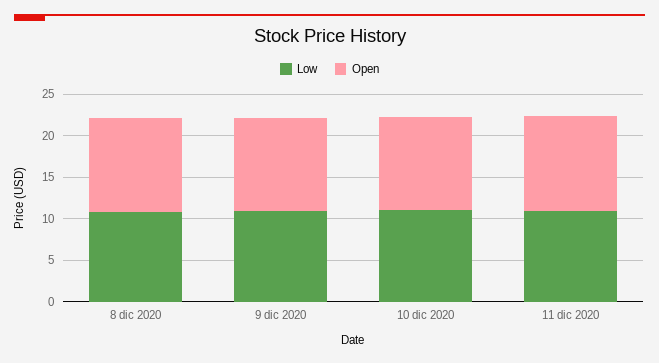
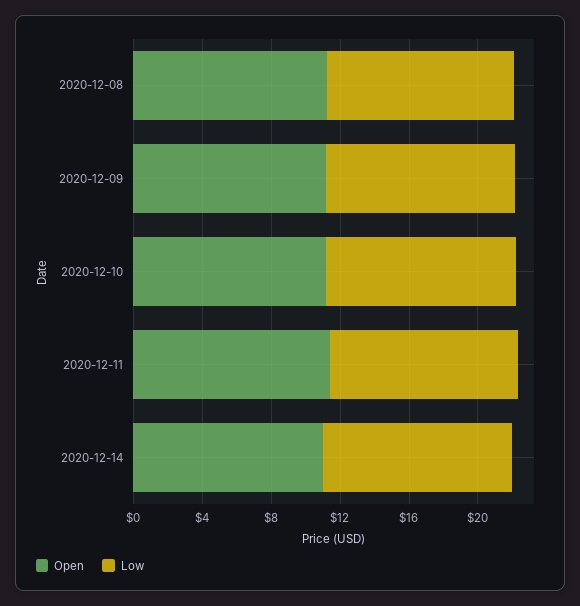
Open, 2020-12-14: none -> 11
Low, 2020-12-14: none -> 11

